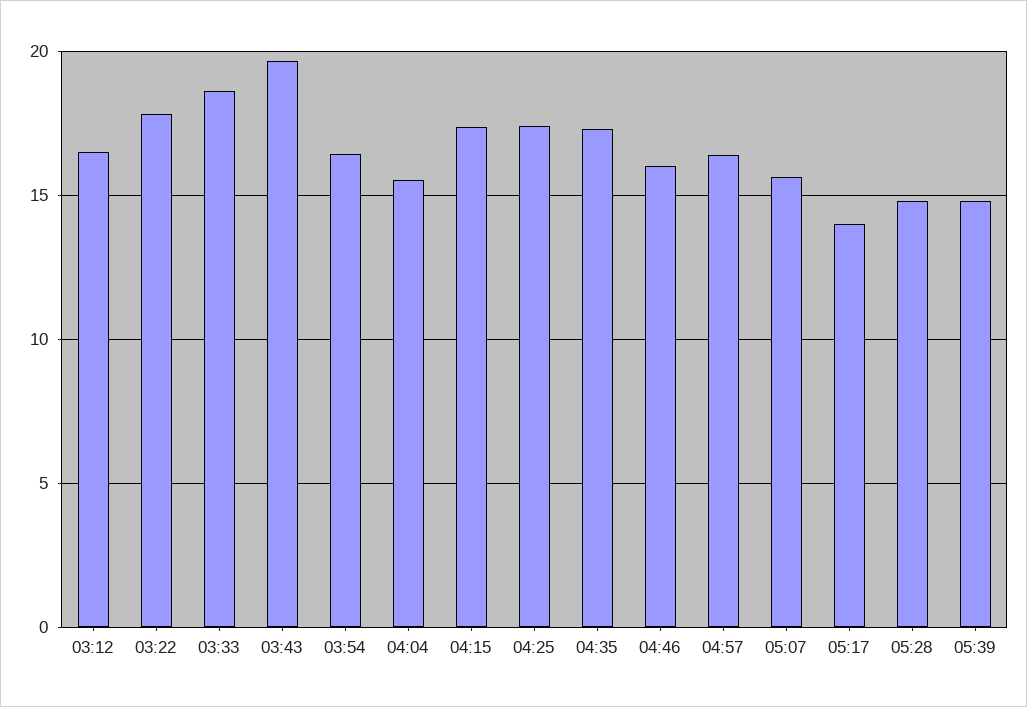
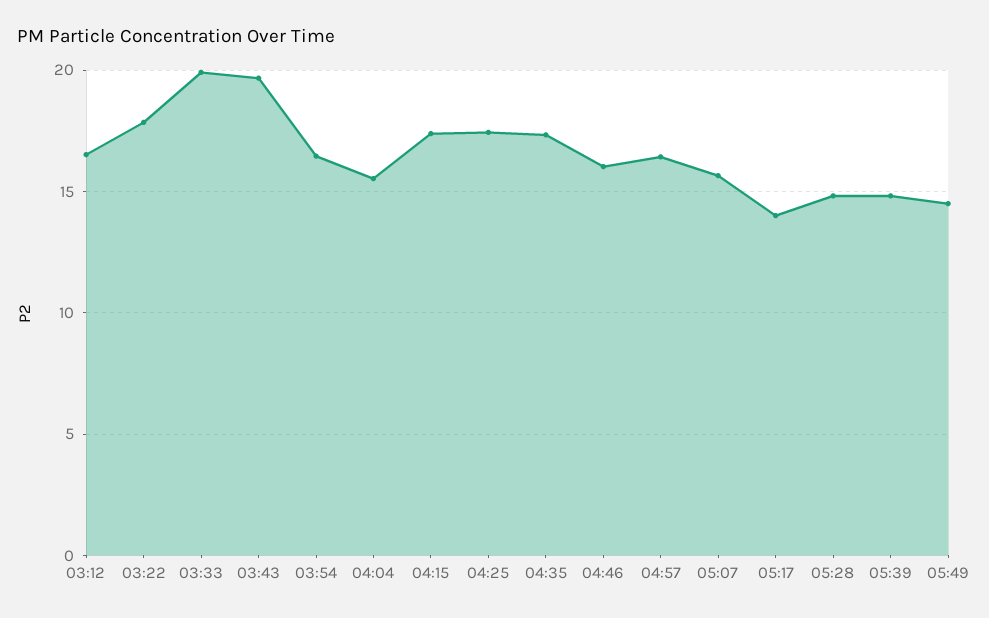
03:33: 18.5 -> 20
05:49: none -> 14.5

